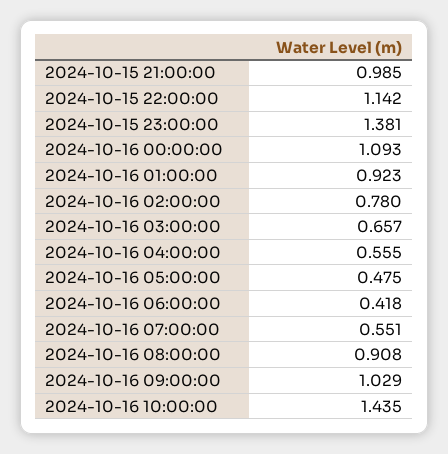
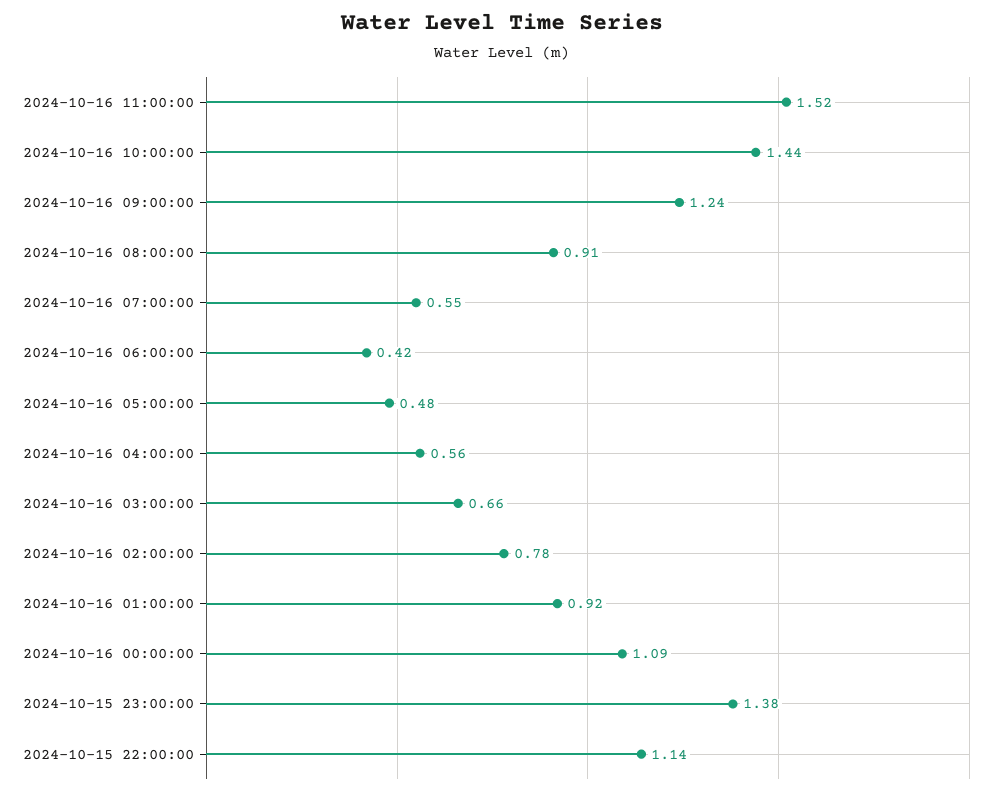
2024-10-15 21:00:00: 0.985 -> none
2024-10-16 09:00:00: 1.029 -> 1.24
2024-10-16 11:00:00: none -> 1.52

